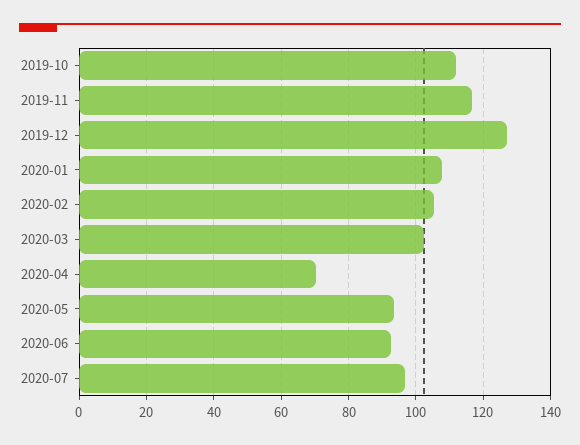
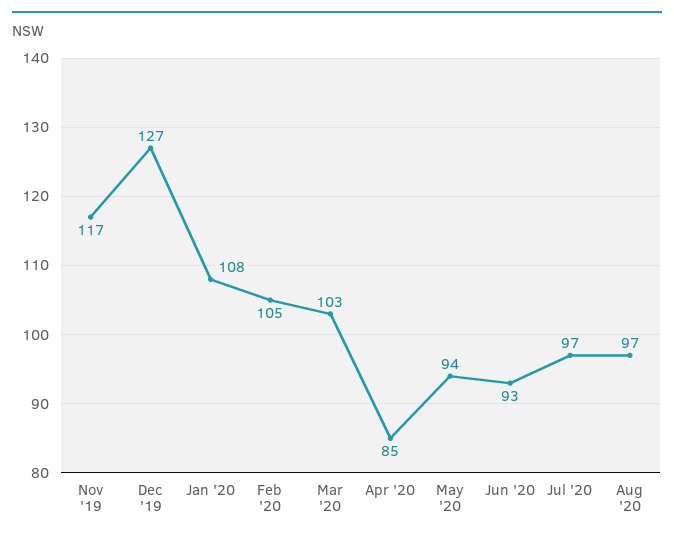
2019-10: 112 -> none
2020-04: 70 -> 85
Aug '20: none -> 97

